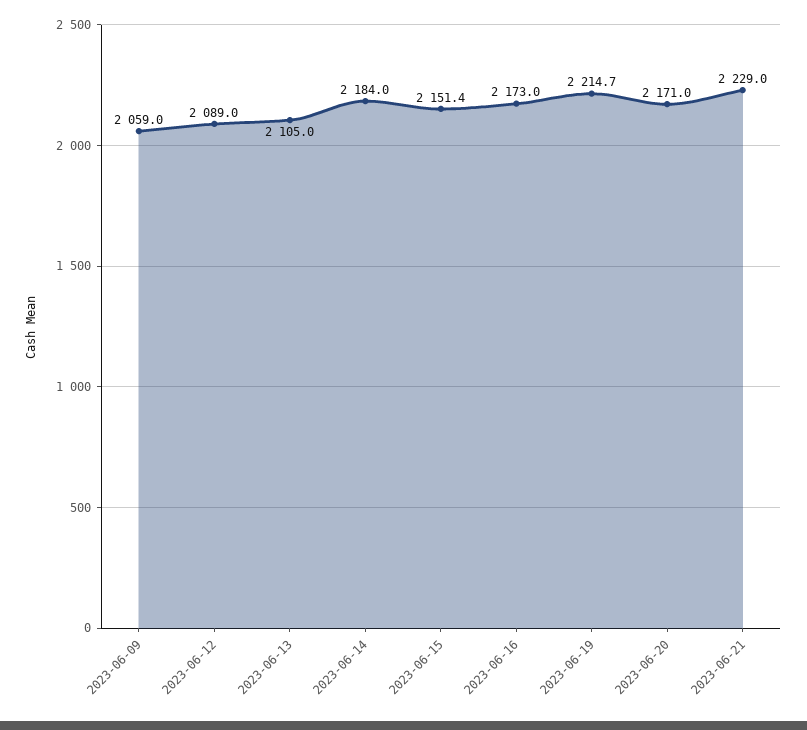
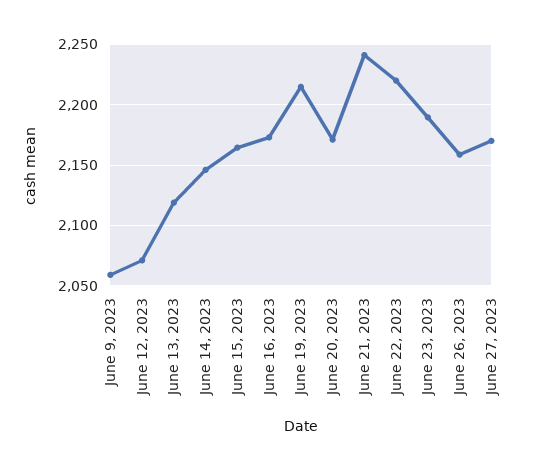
2023-06-12: 2089 -> 2070
2023-06-13: 2105 -> 2120
2023-06-14: 2184 -> 2145
2023-06-15: 2151.4 -> 2165
2023-06-21: 2229 -> 2240
June 22, 2023: none -> 2220
June 23, 2023: none -> 2190
June 26, 2023: none -> 2160
June 27, 2023: none -> 2170

